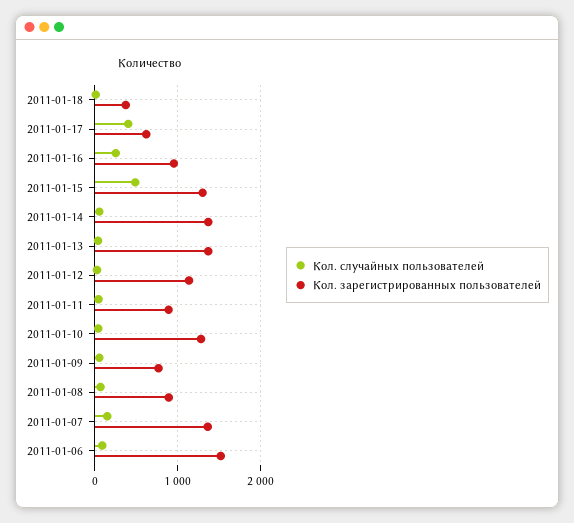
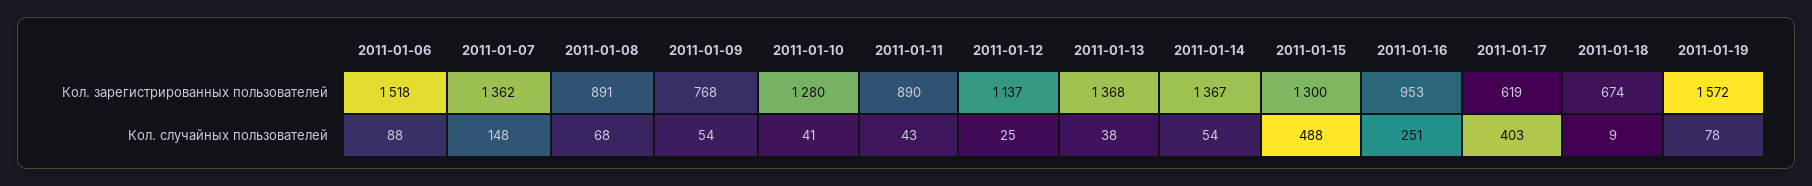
Кол. зарегистрированных пользователей, 2011-01-18: 400 -> 674
Кол. зарегистрированных пользователей, 2011-01-19: none -> 1572
Кол. случайных пользователей, 2011-01-19: none -> 78

